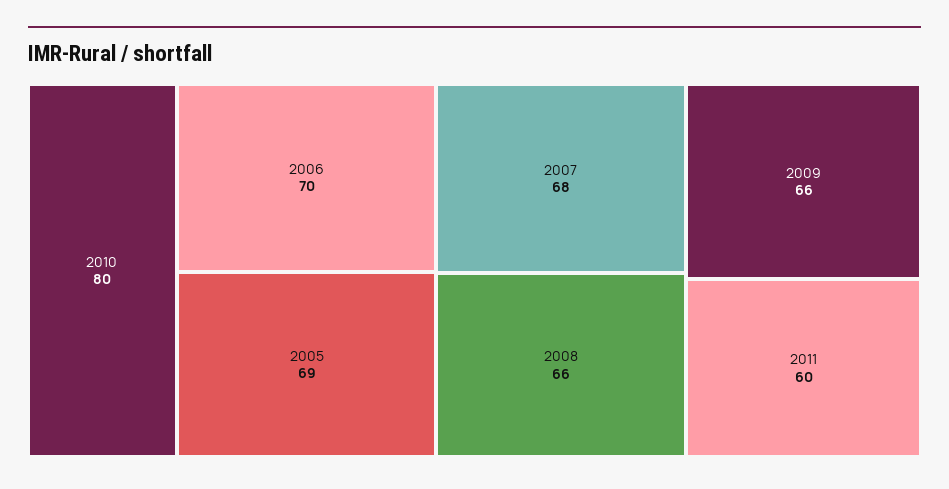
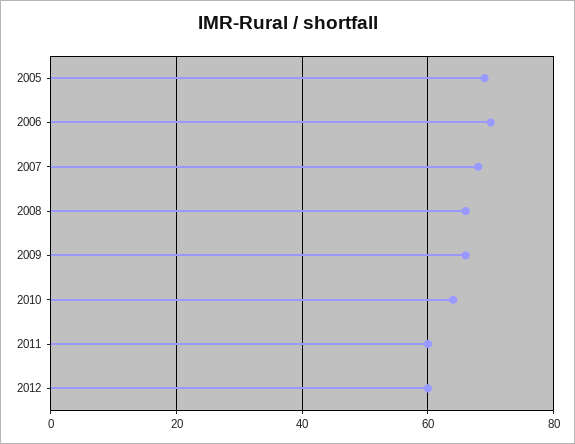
2010: 80 -> 65
2012: none -> 60

